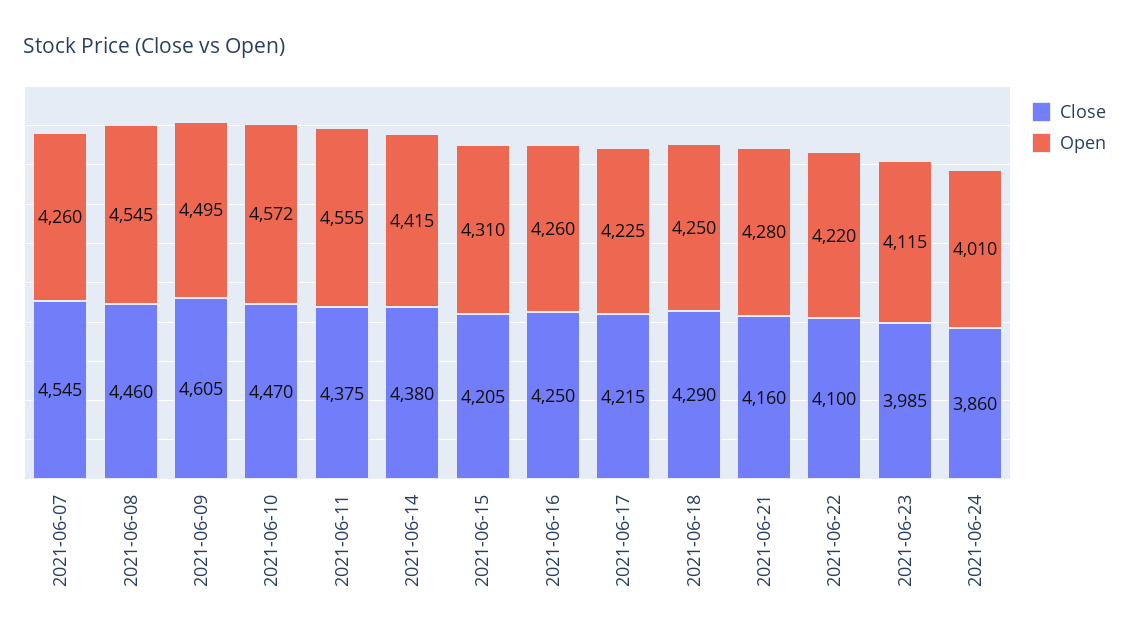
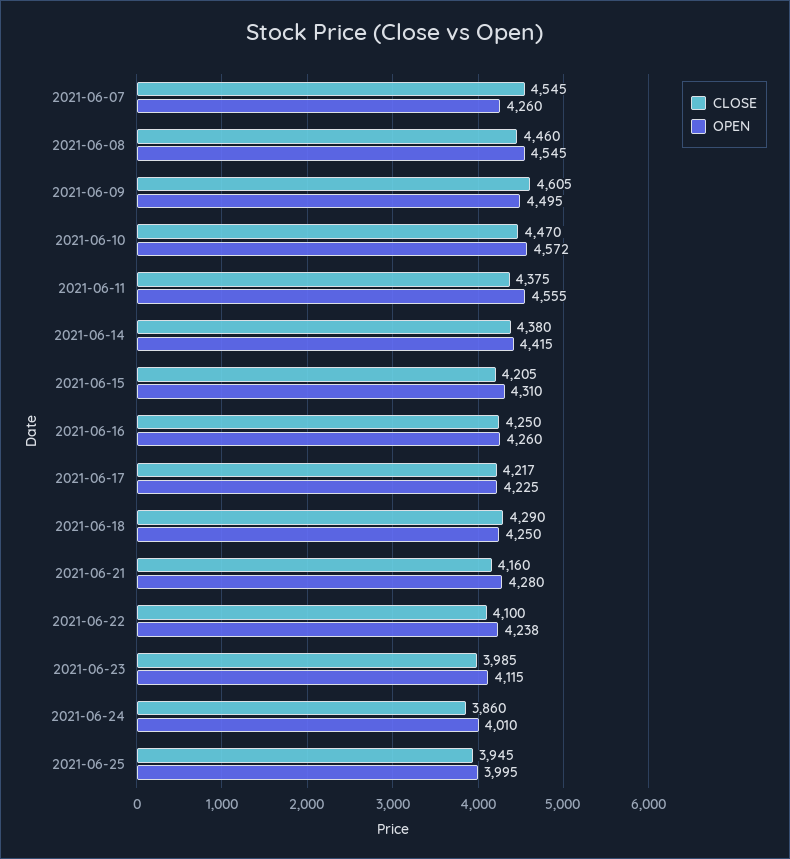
Close, 2021-06-17: 4215 -> 4217
Open, 2021-06-22: 4220 -> 4238
Close, 2021-06-25: none -> 3945
Open, 2021-06-25: none -> 3995

